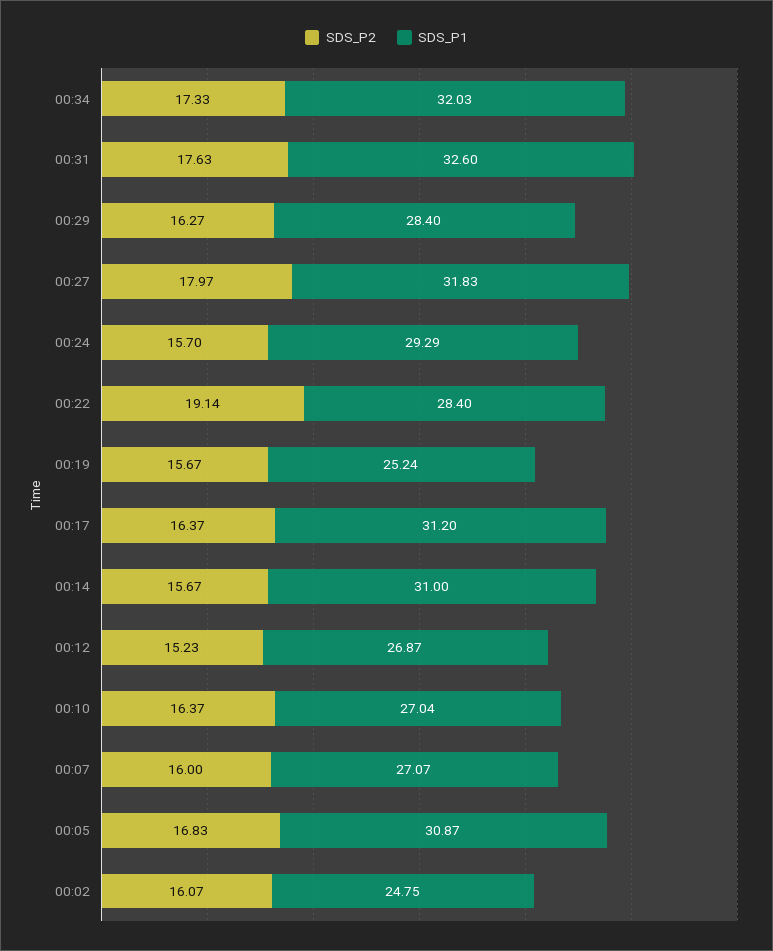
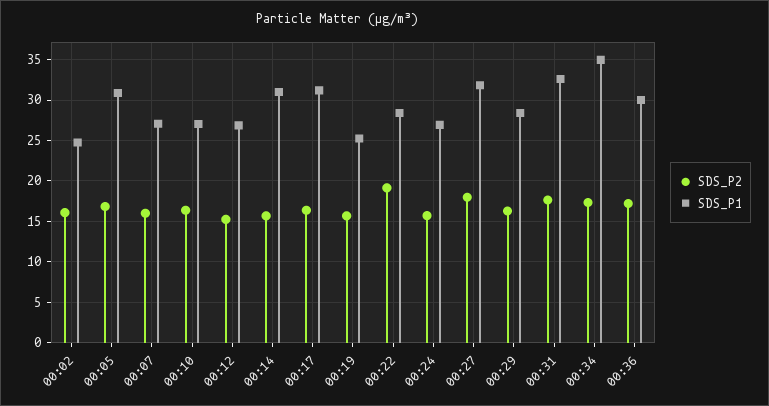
SDS_P1, 00:34: 32.03 -> 35
SDS_P1, 00:24: 29.29 -> 27
SDS_P2, 00:36: none -> 17
SDS_P1, 00:36: none -> 30

